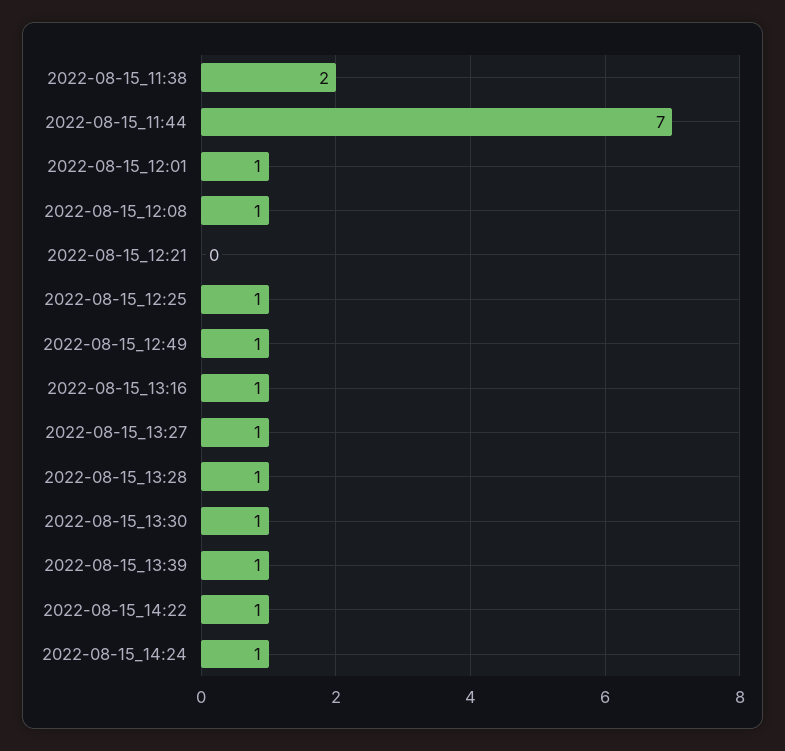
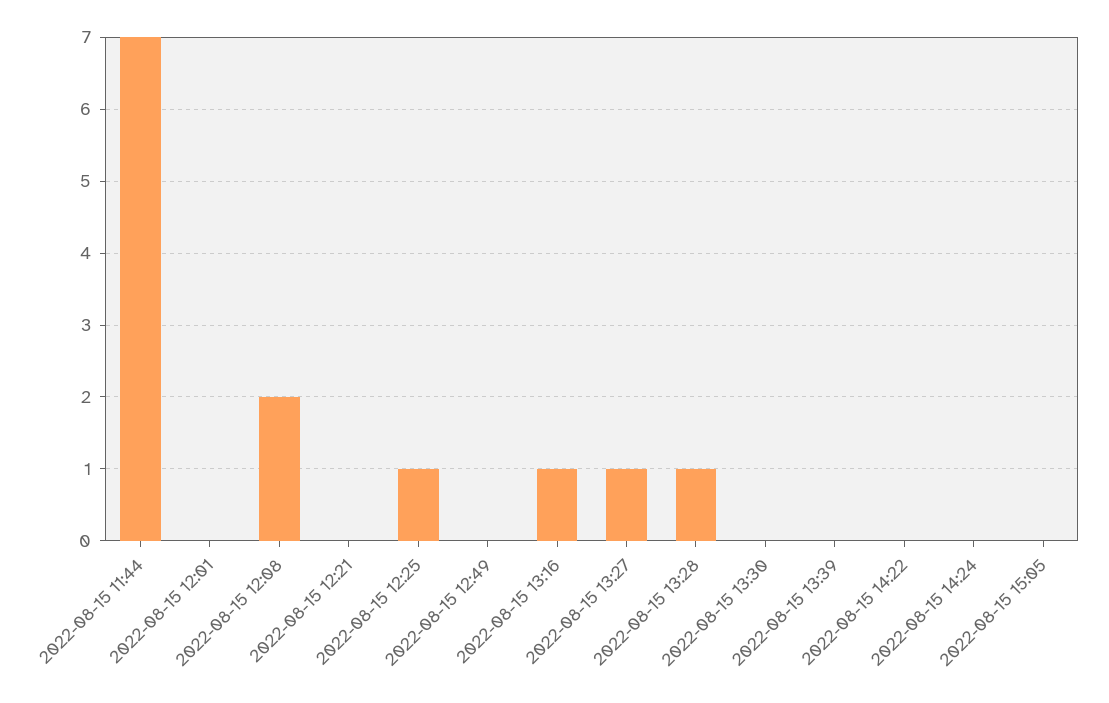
2022-08-15_11:38: 2 -> none
2022-08-15_12:01: 1 -> 0
2022-08-15_12:08: 1 -> 2
2022-08-15_12:49: 1 -> 0
2022-08-15_13:30: 1 -> 0
2022-08-15_13:39: 1 -> 0
2022-08-15_14:22: 1 -> 0
2022-08-15_14:24: 1 -> 0
2022-08-15 15:05: none -> 0

